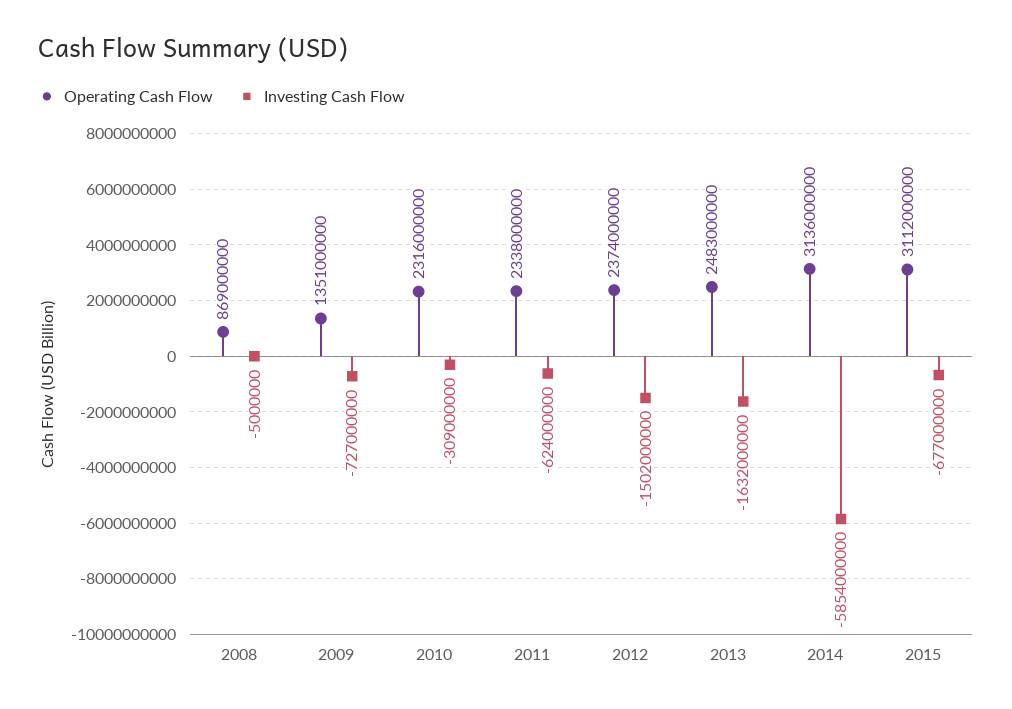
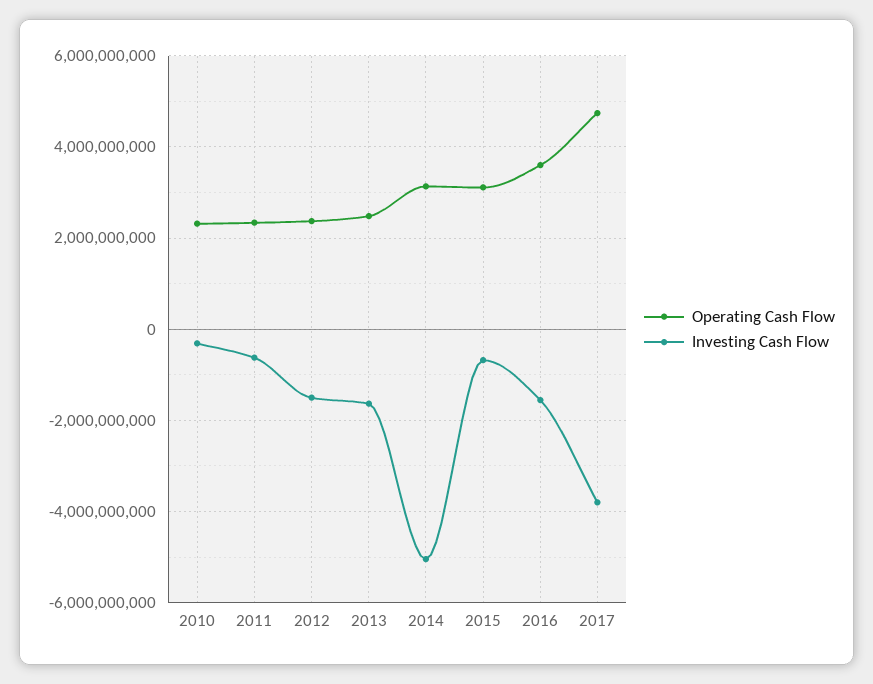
Operating Cash Flow, 2008: 869000000 -> none
Investing Cash Flow, 2008: -5000000 -> none
Operating Cash Flow, 2009: 1351000000 -> none
Investing Cash Flow, 2009: -727000000 -> none
Investing Cash Flow, 2014: -5854000000 -> -5000000000
Operating Cash Flow, 2016: none -> 3600000000
Investing Cash Flow, 2016: none -> -1600000000
Operating Cash Flow, 2017: none -> 4800000000
Investing Cash Flow, 2017: none -> -3800000000

